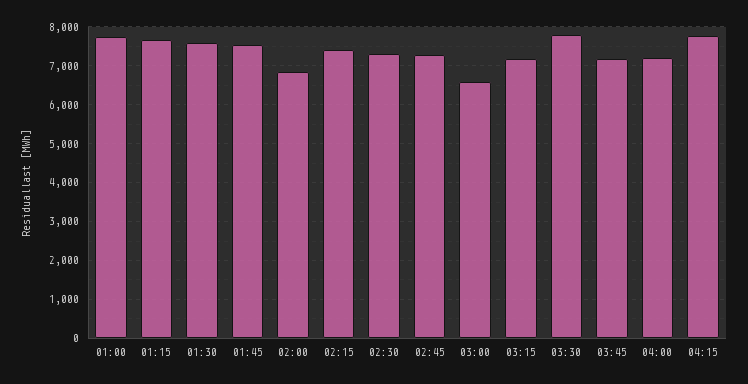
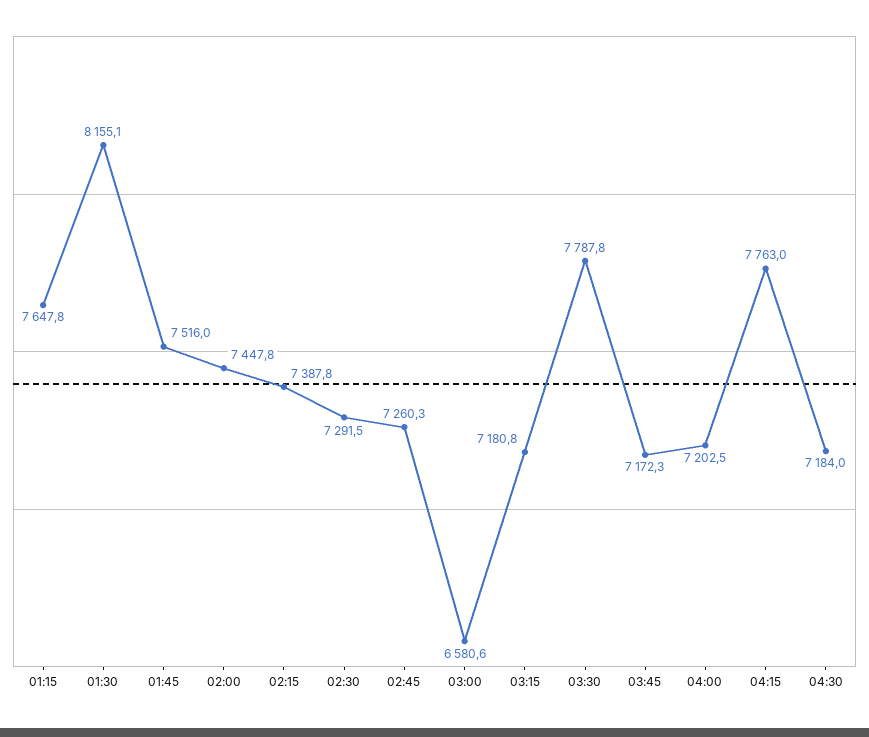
01:00: 7800 -> none
01:30: 7600 -> 8155.1
02:00: 6800 -> 7447.8
04:30: none -> 7184

